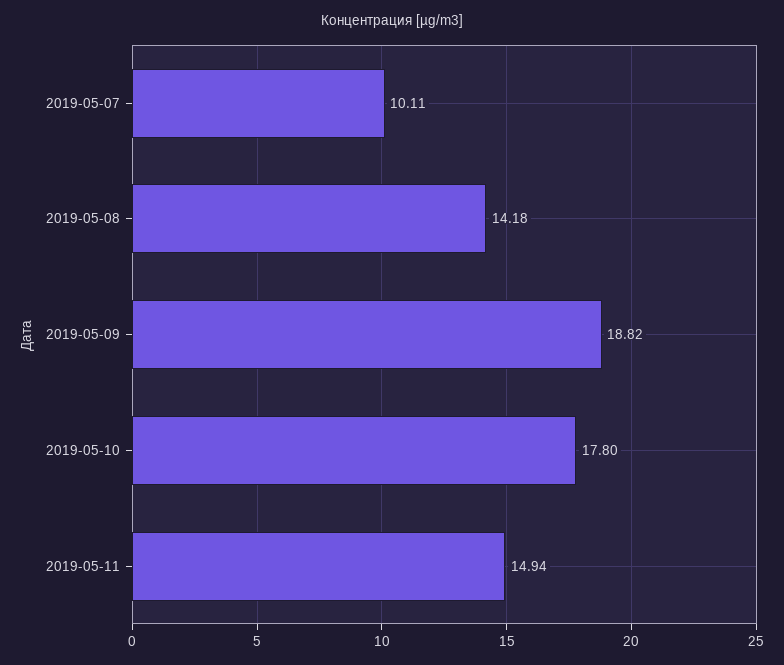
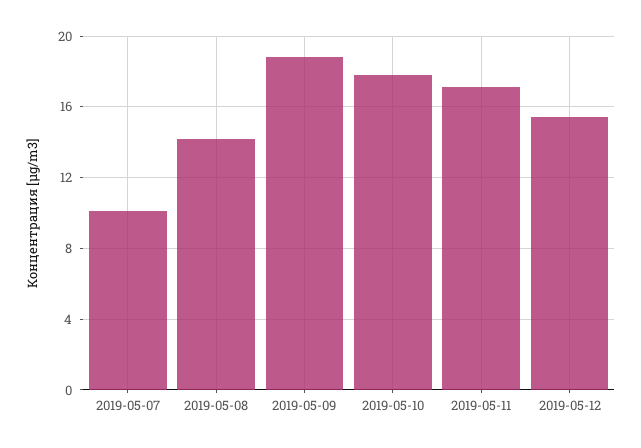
2019-05-11: 14.94 -> 17
2019-05-12: none -> 15.5

